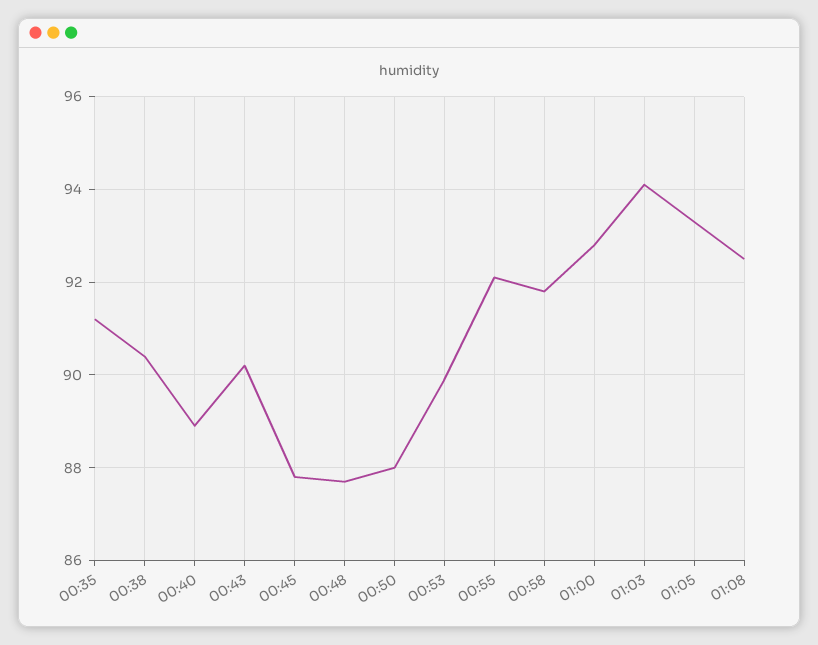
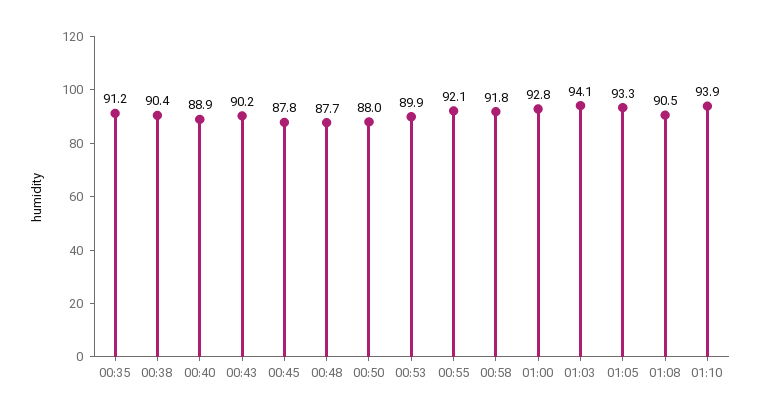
01:08: 92.5 -> 90.5
01:10: none -> 93.9

